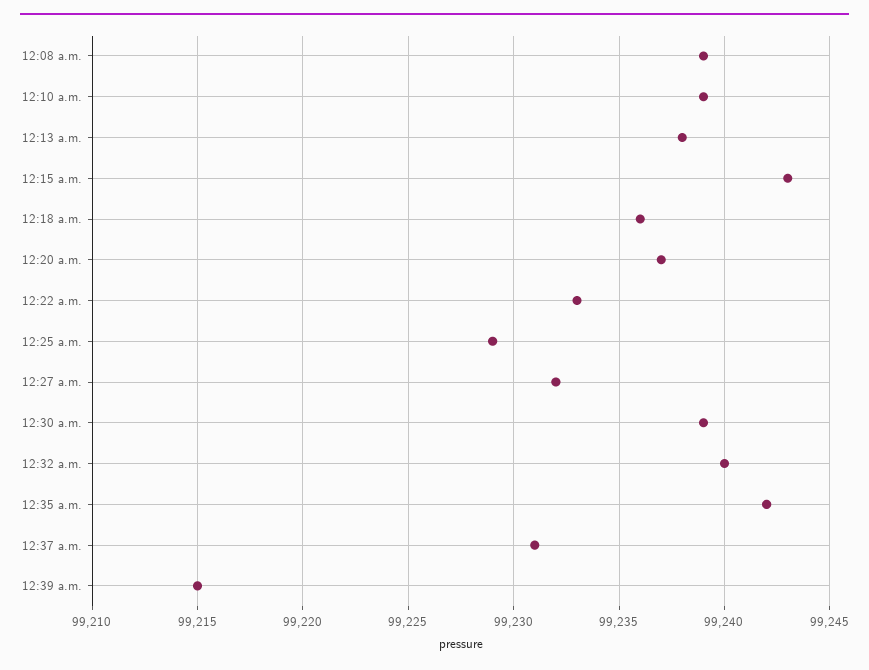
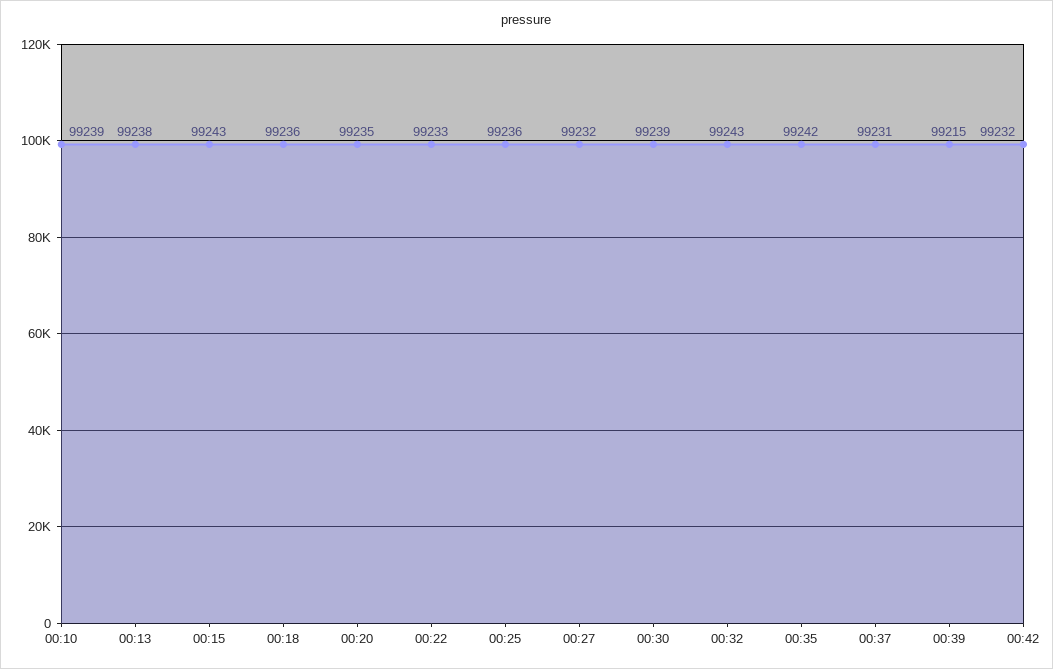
12:08 a.m.: 99239 -> none
12:20 a.m.: 99237 -> 99235
12:25 a.m.: 99229 -> 99236
12:32 a.m.: 99240 -> 99243
00:42: none -> 99232

